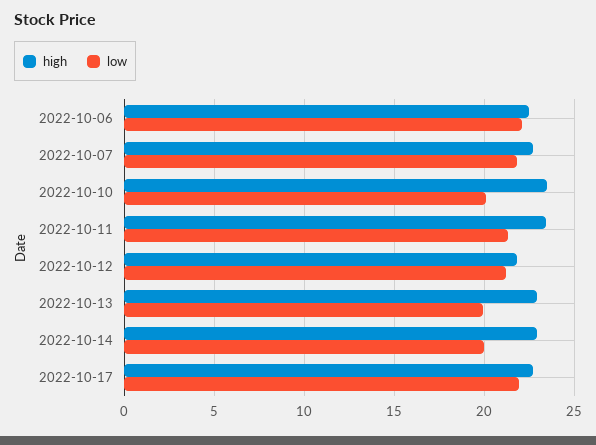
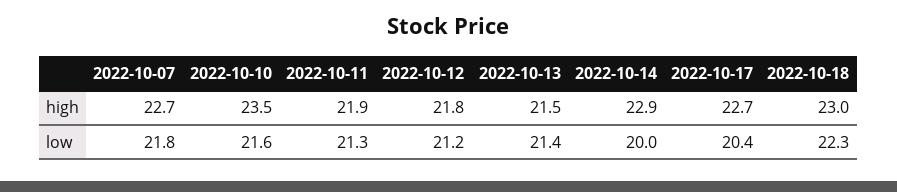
high, 2022-10-06: 22.5 -> none
low, 2022-10-06: 22 -> none
low, 2022-10-10: 20 -> 21.6
high, 2022-10-11: 23.5 -> 21.9
high, 2022-10-13: 23 -> 21.5
low, 2022-10-13: 20 -> 21.4
low, 2022-10-17: 22 -> 20.4
high, 2022-10-18: none -> 23
low, 2022-10-18: none -> 22.3

